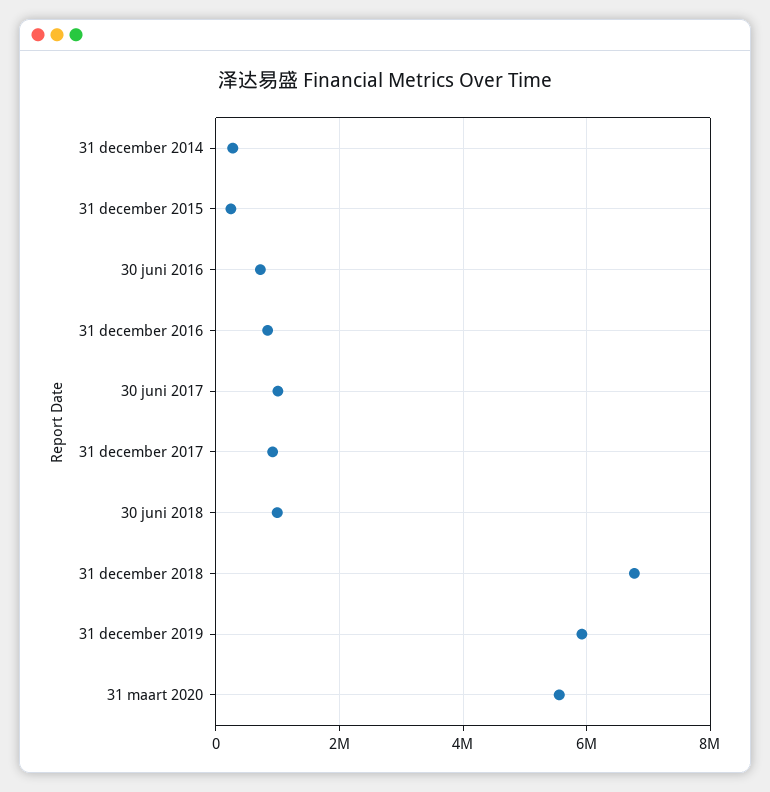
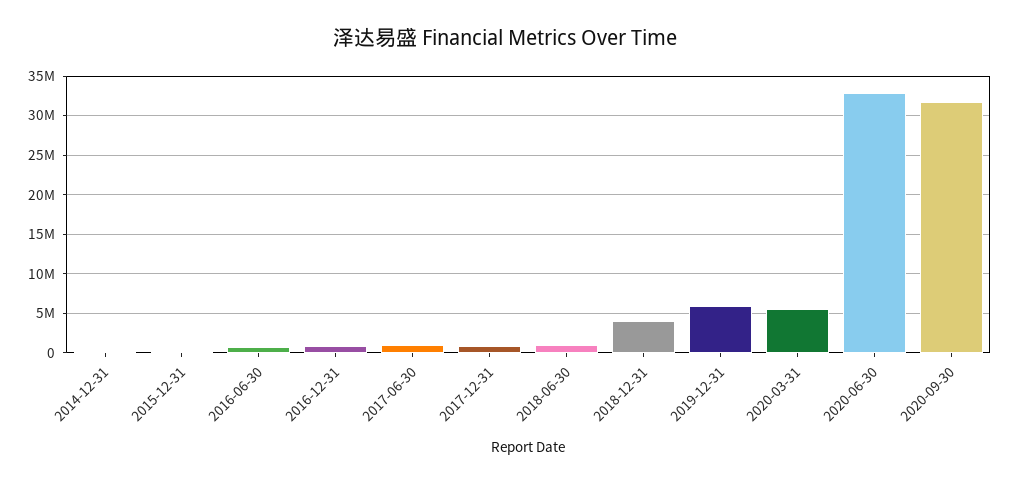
31 december 2018: 6800000 -> 4000000
2020-06-30: none -> 33000000
2020-09-30: none -> 32000000

